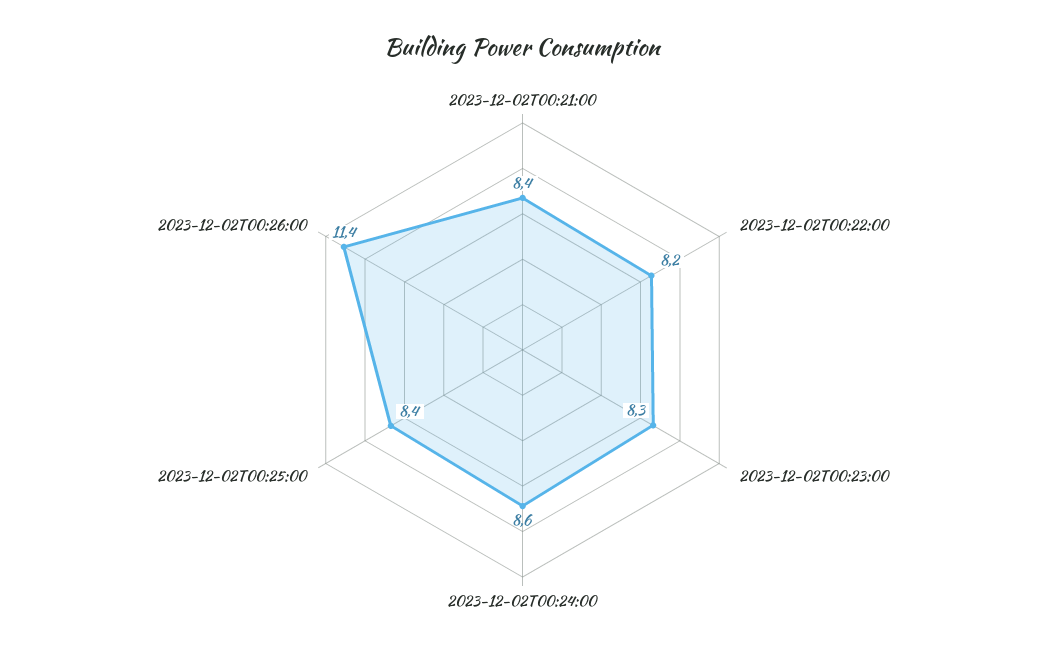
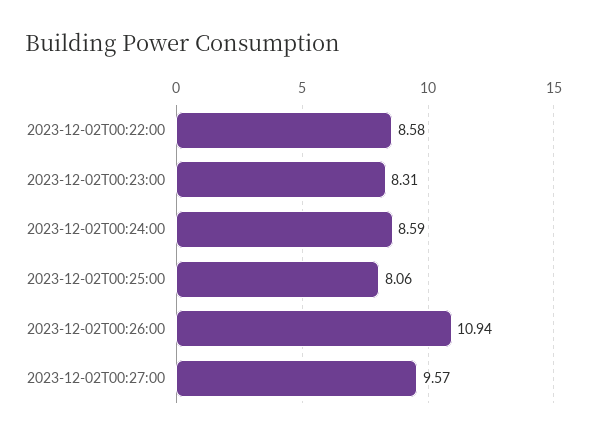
2023-12-02T00:21:00: 8.4 -> none
2023-12-02T00:22:00: 8.2 -> 8.58
2023-12-02T00:25:00: 8.4 -> 8.06
2023-12-02T00:26:00: 11.4 -> 10.94
2023-12-02T00:27:00: none -> 9.57

